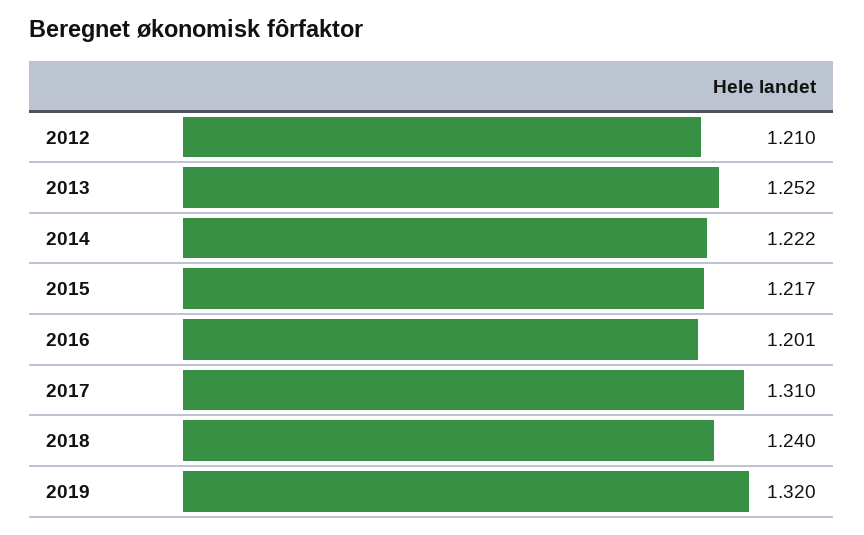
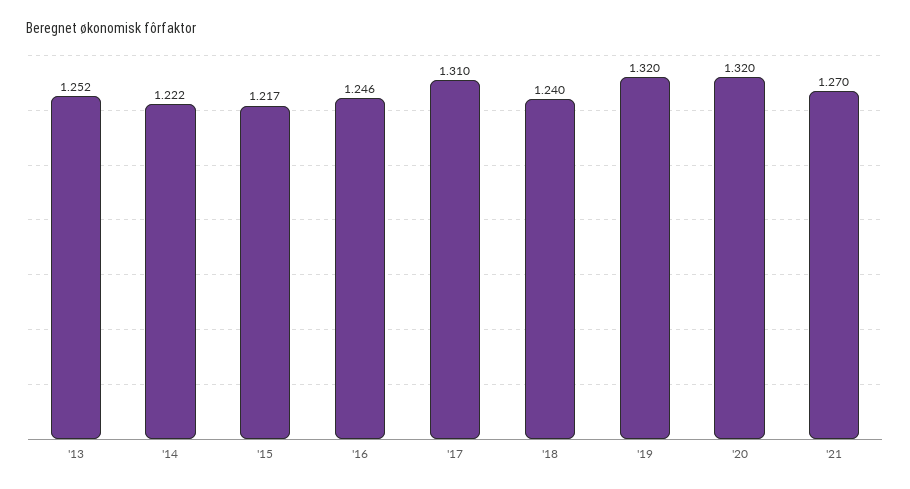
2012: 1.21 -> none
2016: 1.201 -> 1.246
'20: none -> 1.32
'21: none -> 1.27

